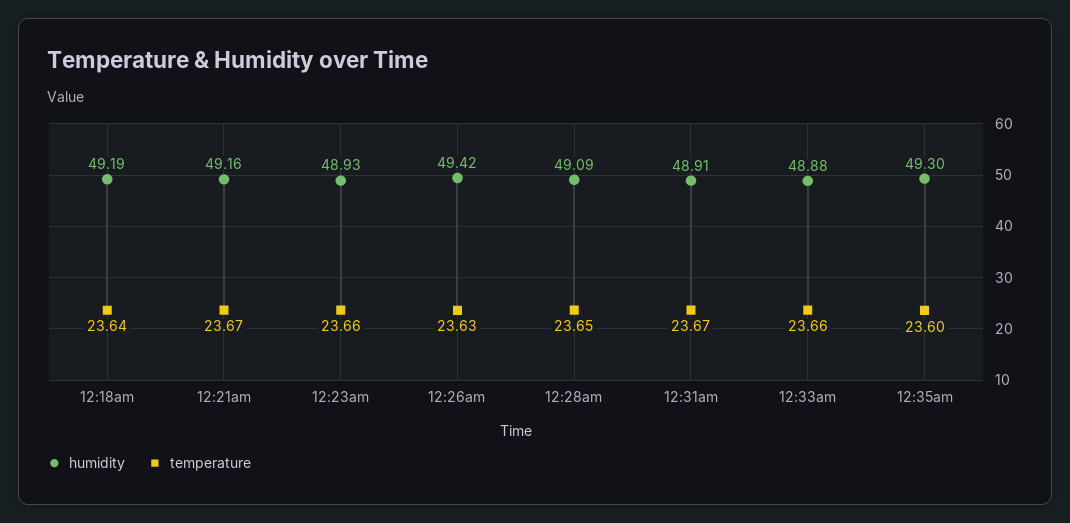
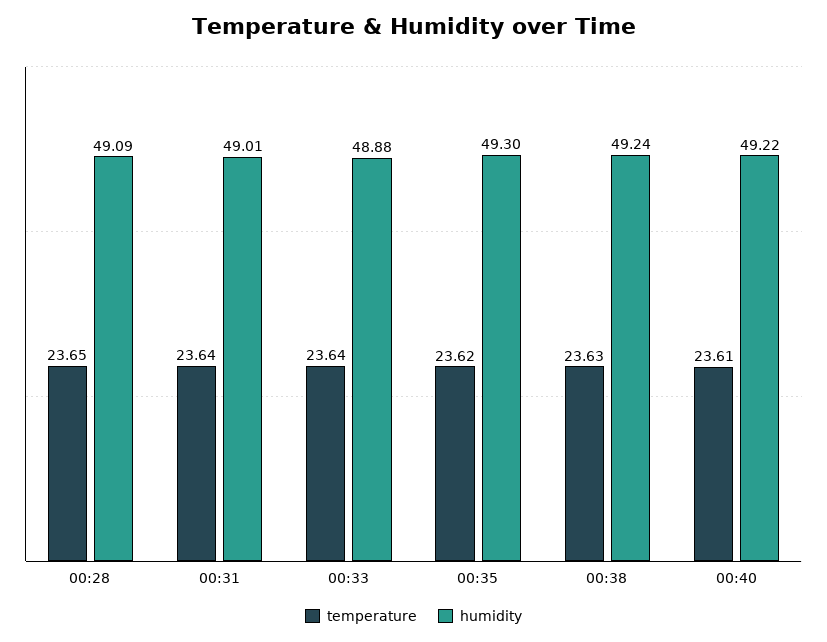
humidity, 12:18am: 49.19 -> none
temperature, 12:18am: 23.64 -> none
humidity, 12:21am: 49.16 -> none
temperature, 12:21am: 23.67 -> none
humidity, 12:23am: 48.93 -> none
temperature, 12:23am: 23.66 -> none
humidity, 12:26am: 49.42 -> none
temperature, 12:26am: 23.63 -> none
humidity, 12:31am: 48.91 -> 49.01
temperature, 12:31am: 23.67 -> 23.64
temperature, 12:33am: 23.66 -> 23.64
temperature, 12:35am: 23.6 -> 23.62
temperature, 00:38: none -> 23.63
humidity, 00:38: none -> 49.24
temperature, 00:40: none -> 23.61
humidity, 00:40: none -> 49.22

